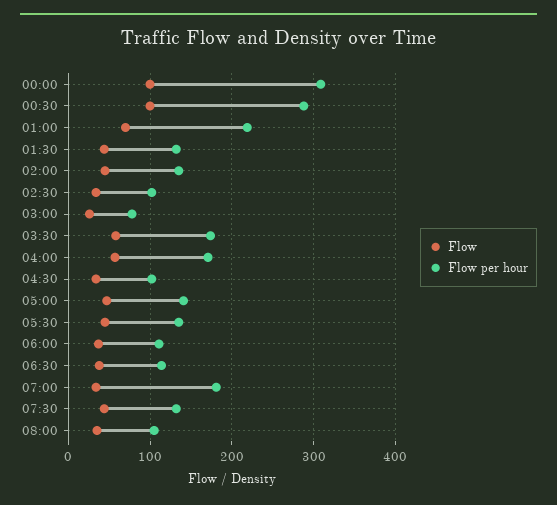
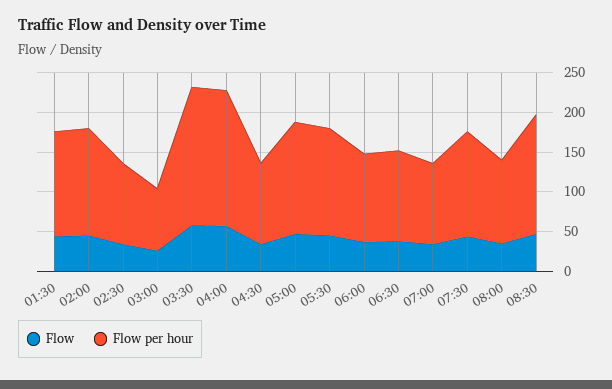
Flow, 00:00: 100 -> none
Flow per hour, 00:00: 310 -> none
Flow, 00:30: 100 -> none
Flow per hour, 00:30: 290 -> none
Flow, 01:00: 70 -> none
Flow per hour, 01:00: 220 -> none
Flow per hour, 07:00: 180 -> 100
Flow, 08:30: none -> 50
Flow per hour, 08:30: none -> 150

